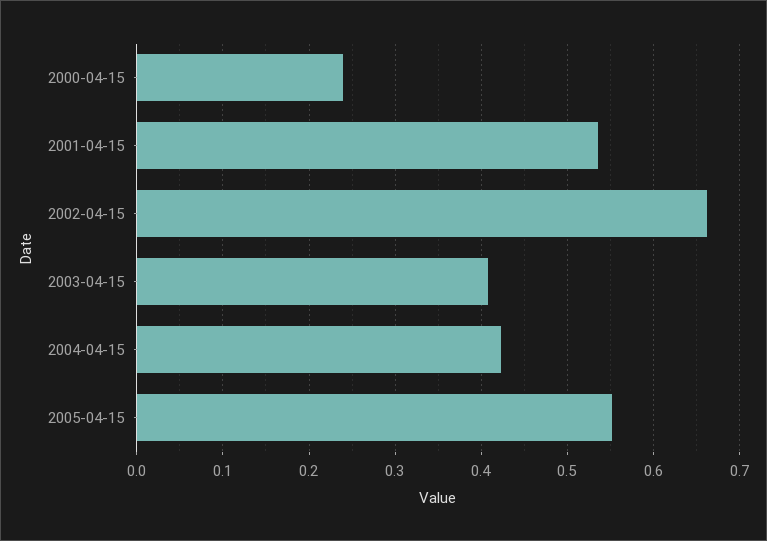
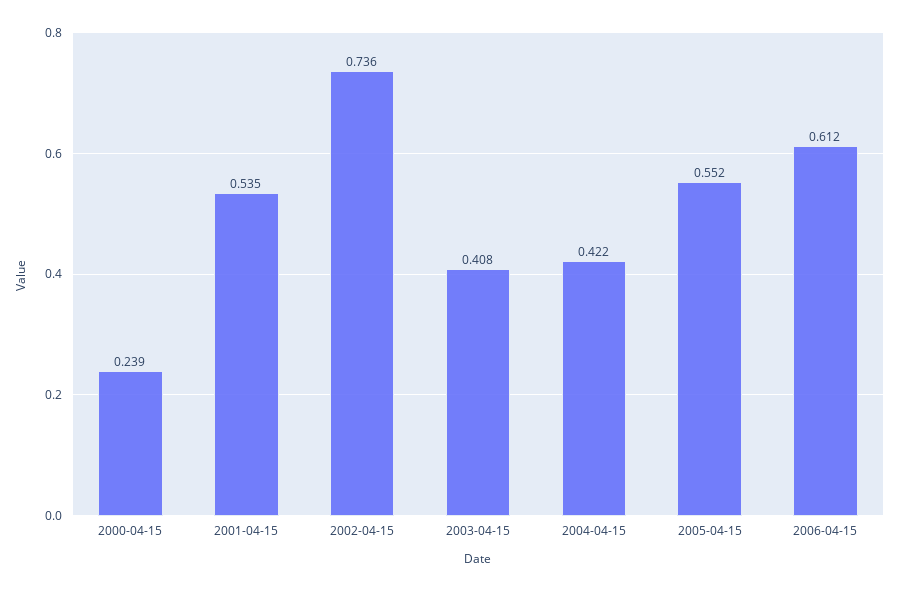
2002-04-15: 0.66 -> 0.736
2006-04-15: none -> 0.612

